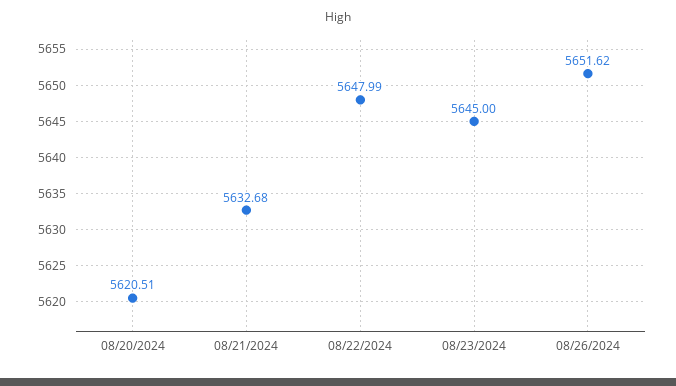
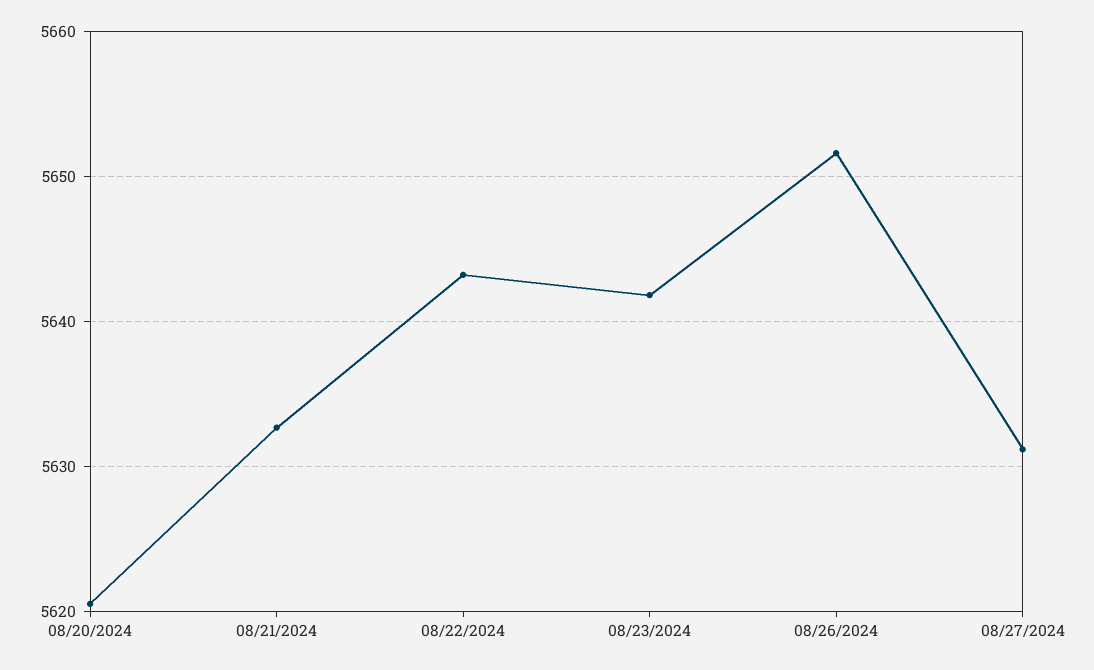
08/22/2024: 5647.99 -> 5643
08/23/2024: 5645 -> 5642
08/27/2024: none -> 5631

